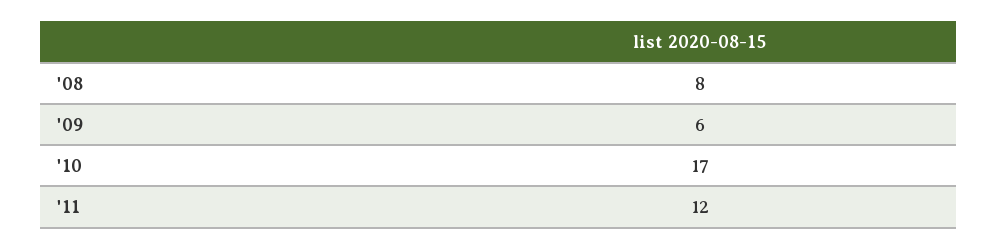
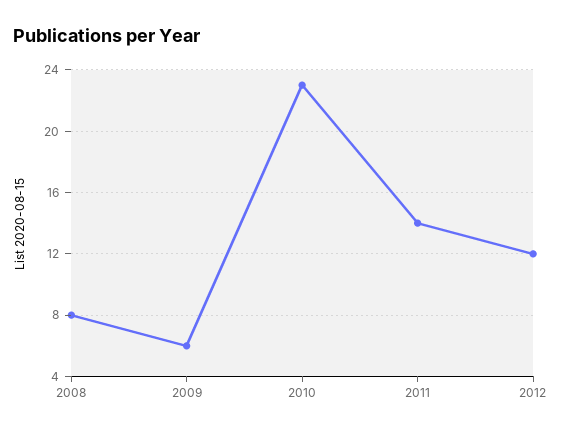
'10: 17 -> 23
'11: 12 -> 14
2012: none -> 12

